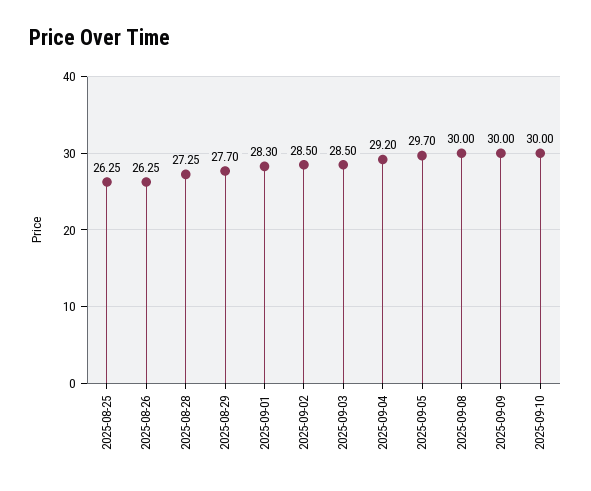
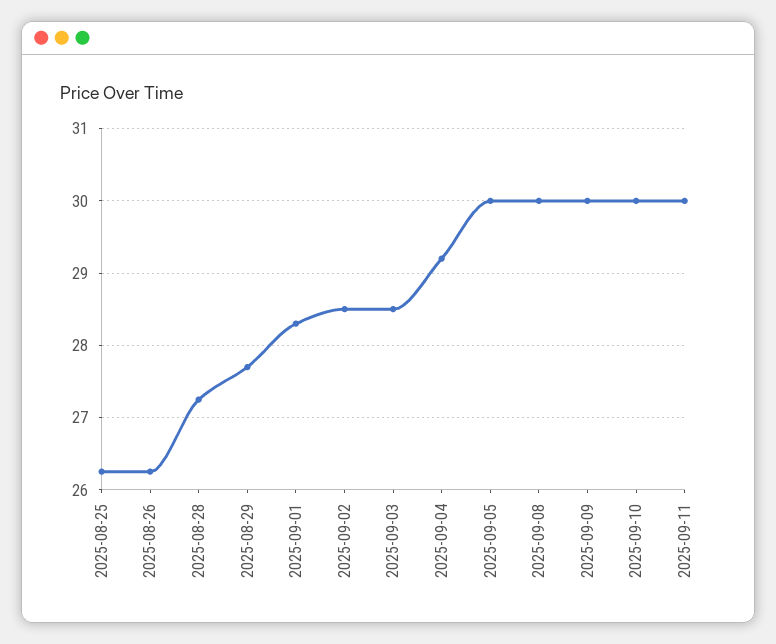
2025-09-05: 29.7 -> 30
2025-09-11: none -> 30

